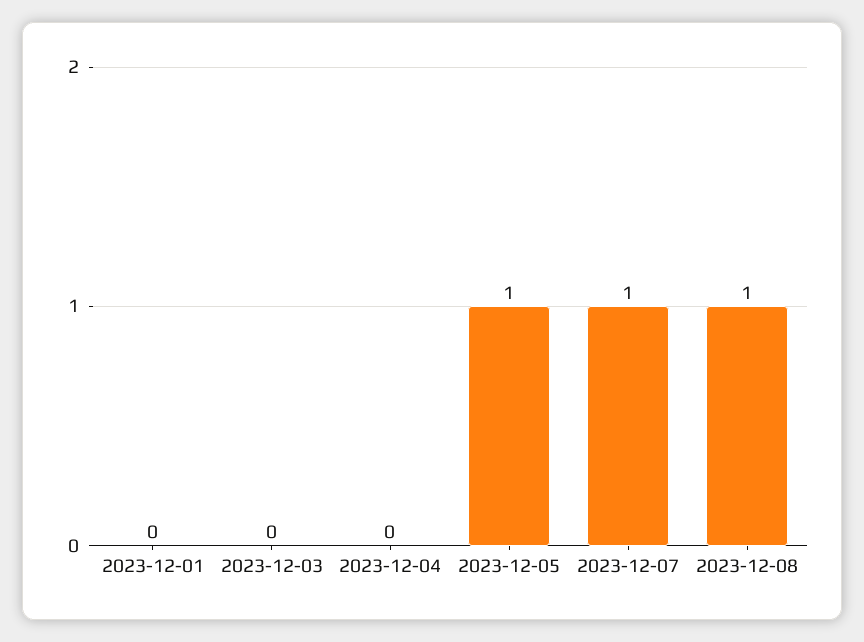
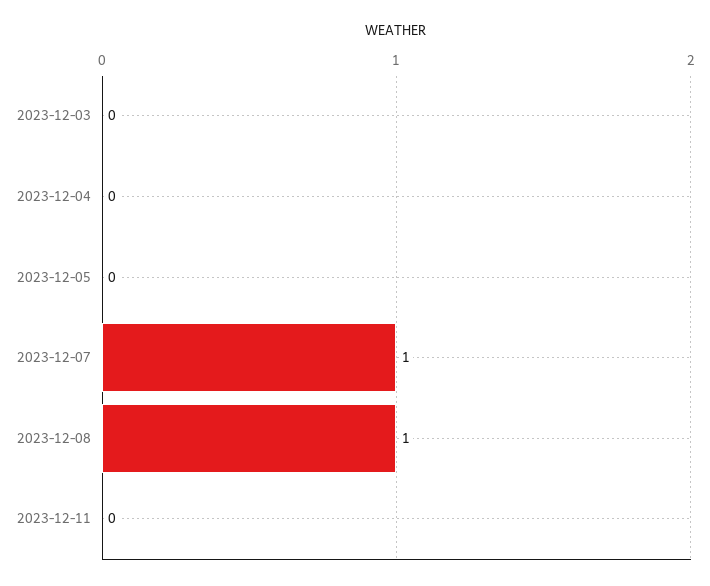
2023-12-01: 0 -> none
2023-12-05: 1 -> 0
2023-12-11: none -> 0

